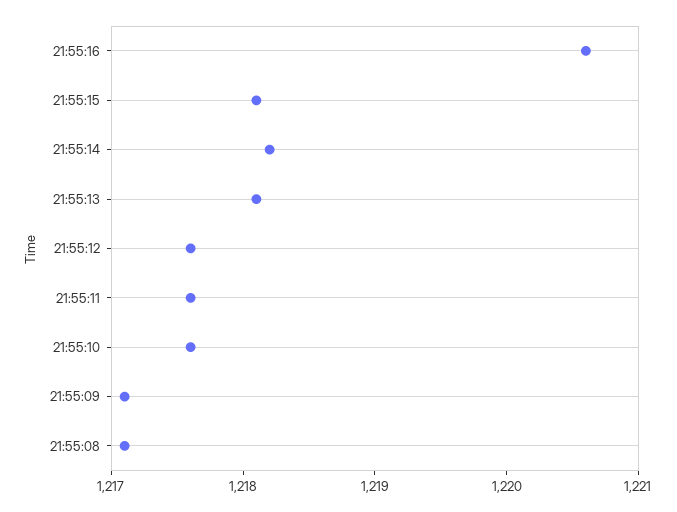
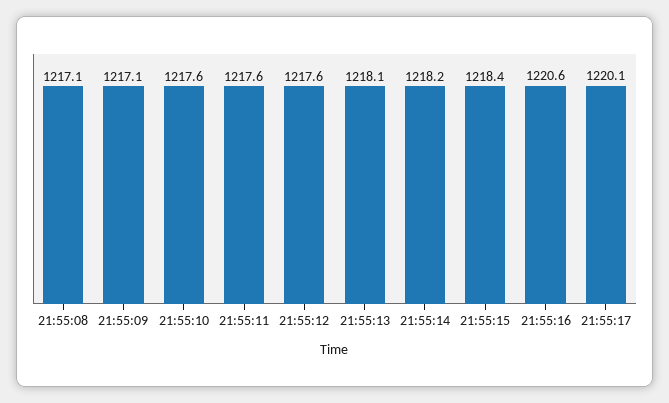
21:55:15: 1218.1 -> 1218.4
21:55:17: none -> 1220.1

